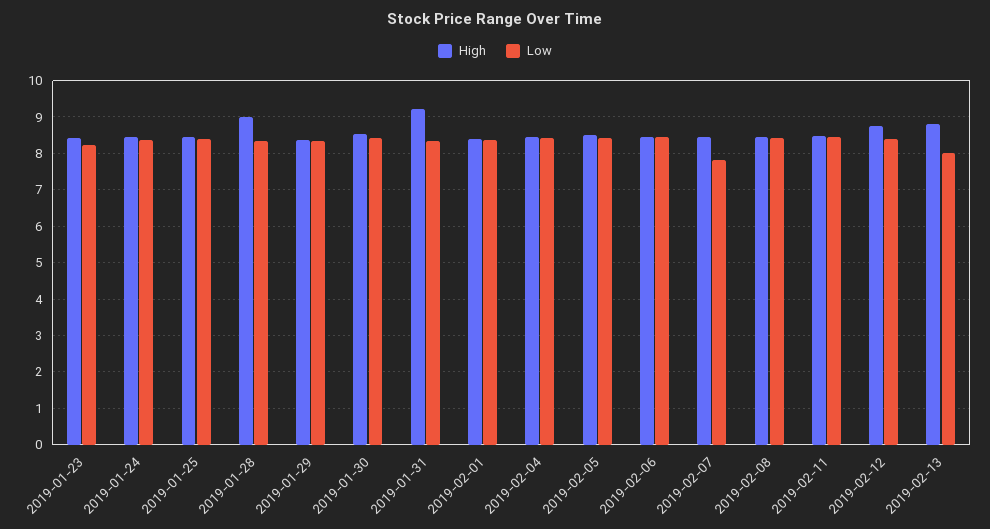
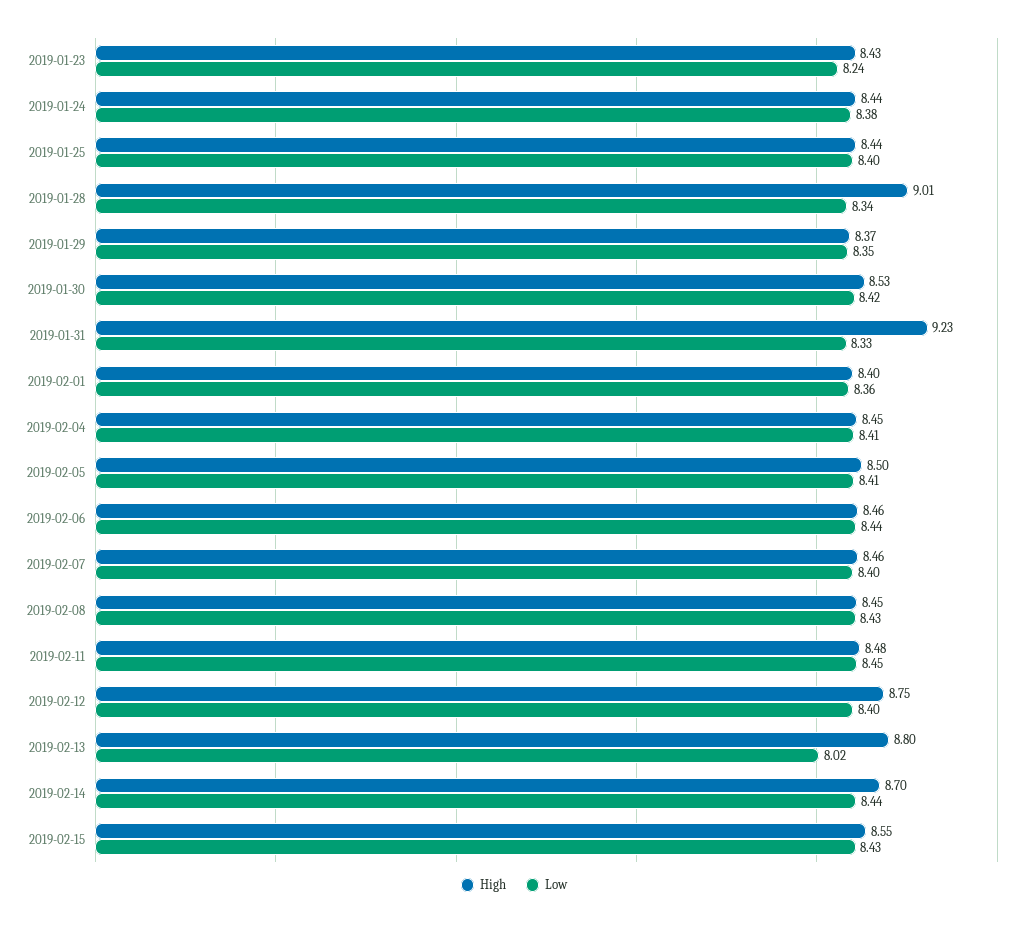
Low, 2019-02-07: 7.8 -> 8.4
High, 2019-02-14: none -> 8.7
Low, 2019-02-14: none -> 8.44
High, 2019-02-15: none -> 8.55
Low, 2019-02-15: none -> 8.43

